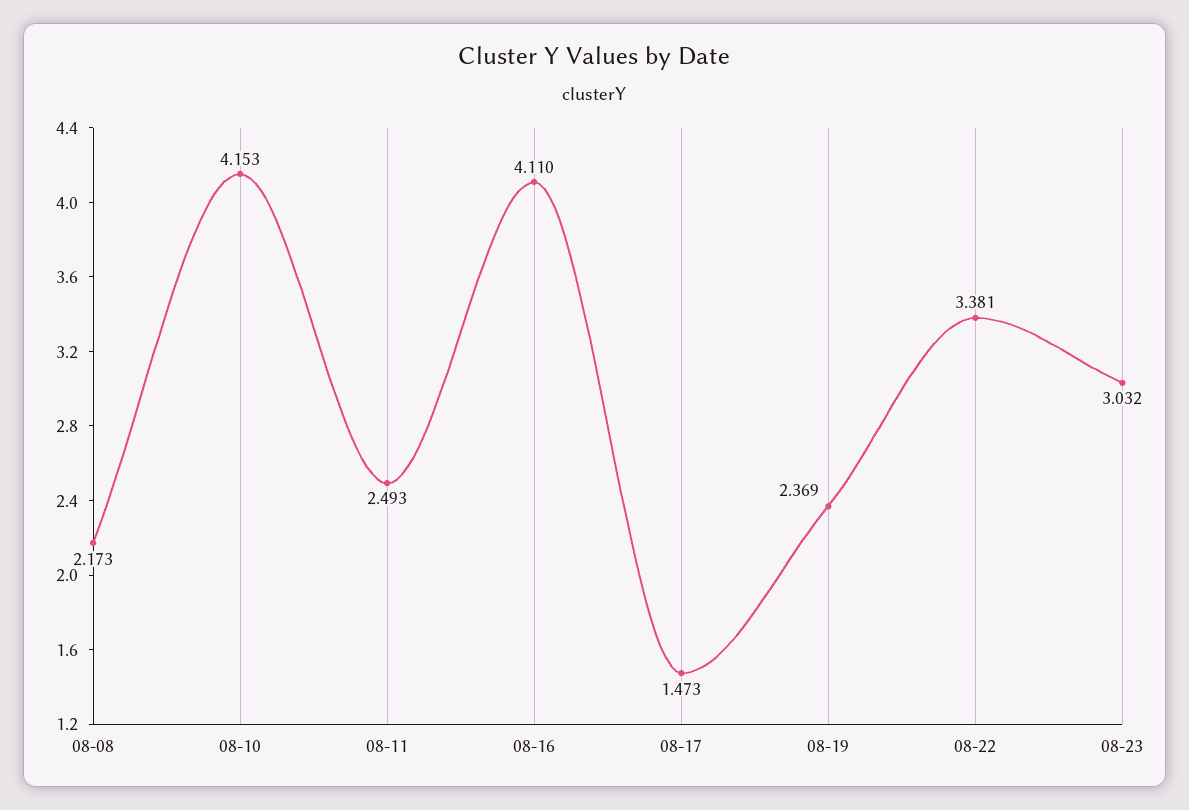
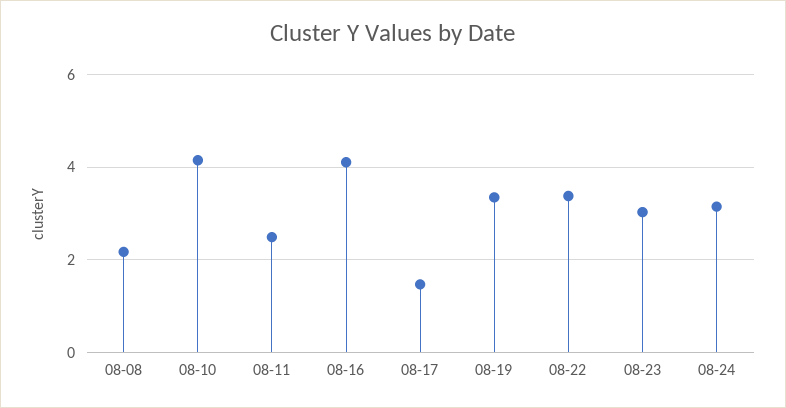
08-19: 2.369 -> 3.4
08-24: none -> 3.2

